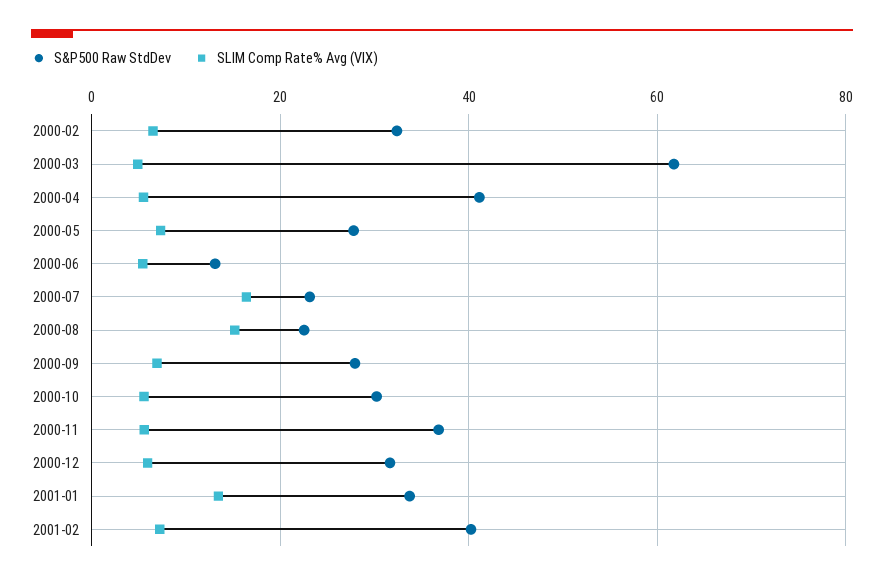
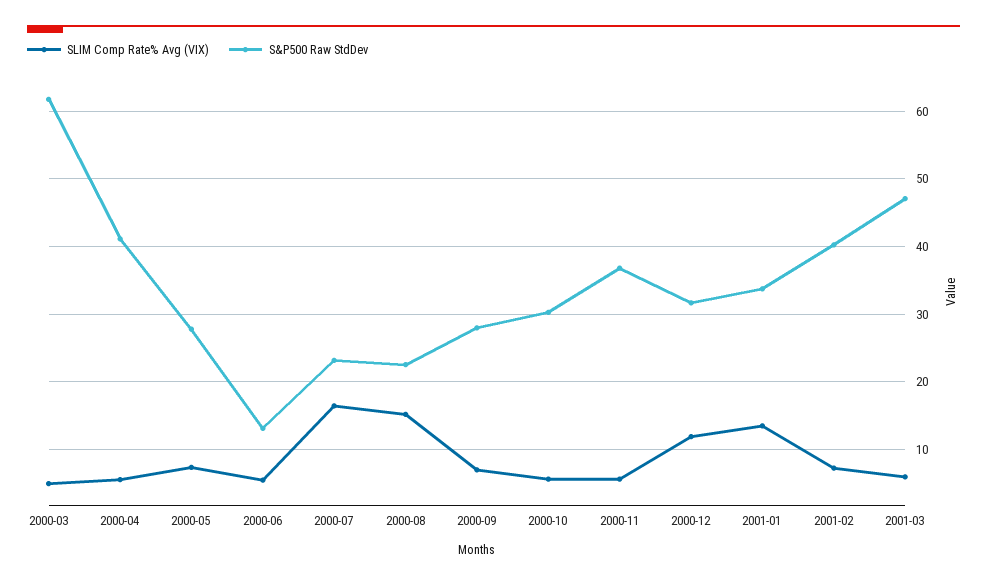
S&P500 Raw StdDev, 2000-02: 32 -> none
SLIM Comp Rate% Avg (VIX), 2000-02: 6 -> none
SLIM Comp Rate% Avg (VIX), 2000-12: 6 -> 12
SLIM Comp Rate% Avg (VIX), 2001-03: none -> 6
S&P500 Raw StdDev, 2001-03: none -> 47

